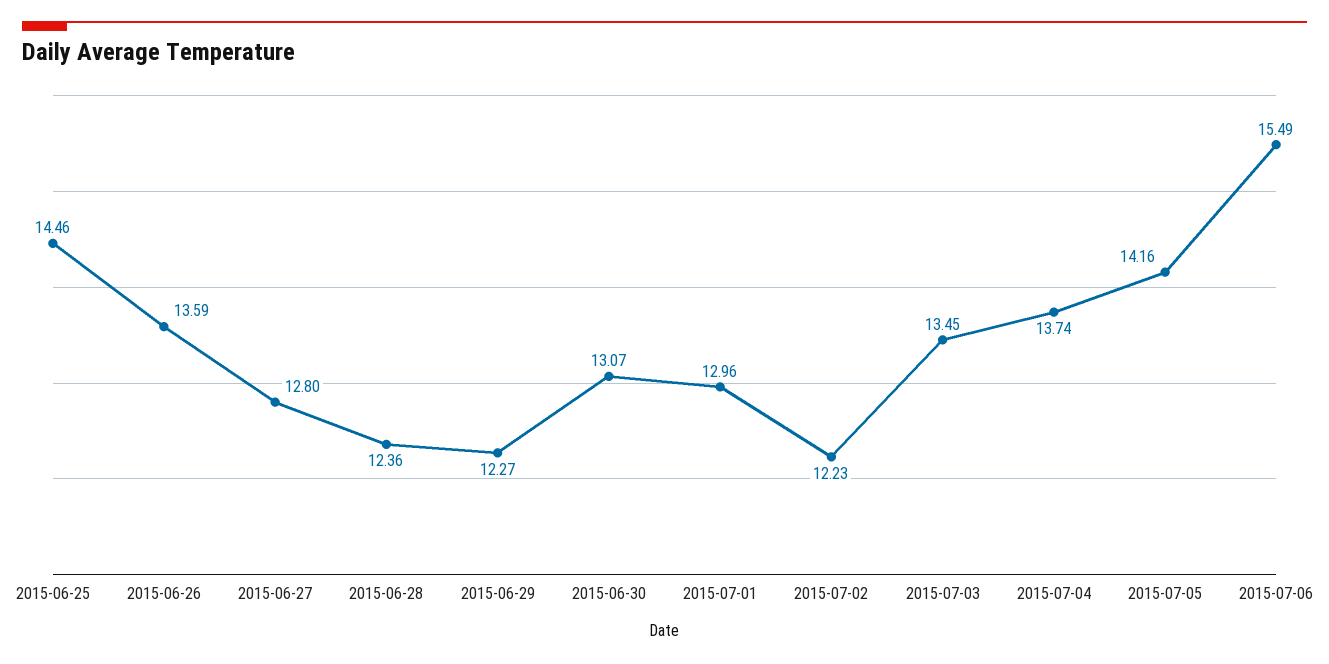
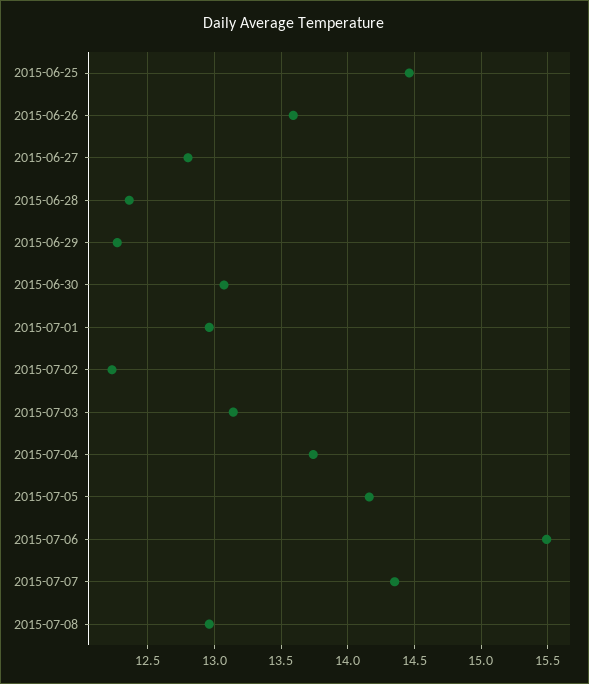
2015-07-03: 13.45 -> 13.15
2015-07-07: none -> 14.35
2015-07-08: none -> 12.95

